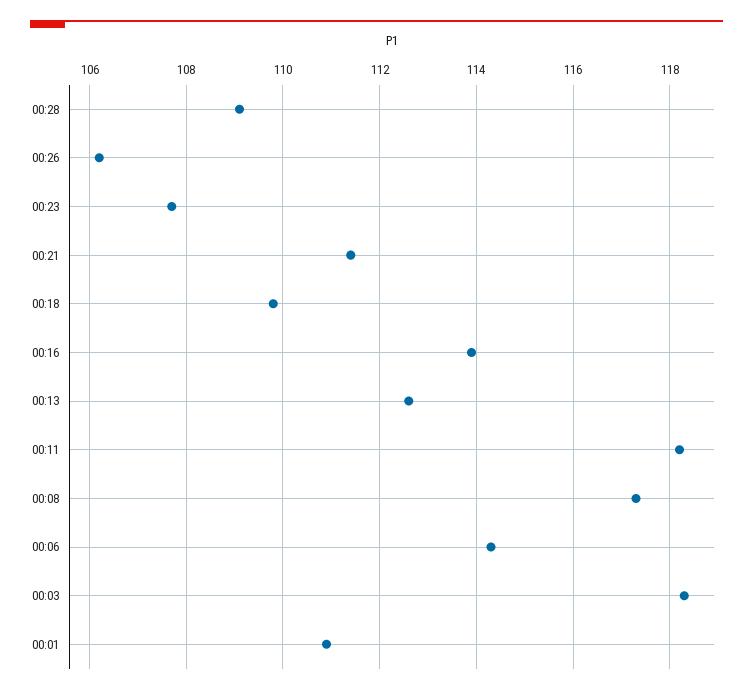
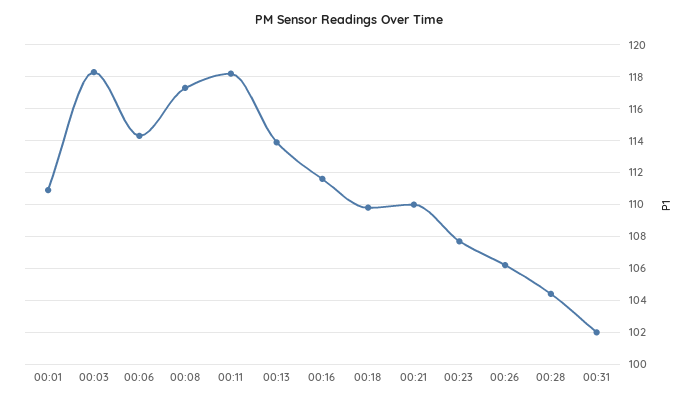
00:28: 109 -> 104.5
00:21: 111.5 -> 110
00:16: 114 -> 111.5
00:13: 112.5 -> 114
00:31: none -> 102

